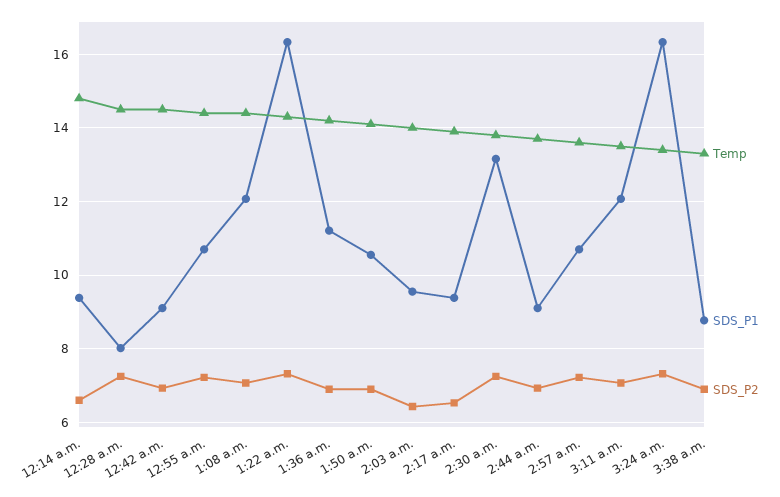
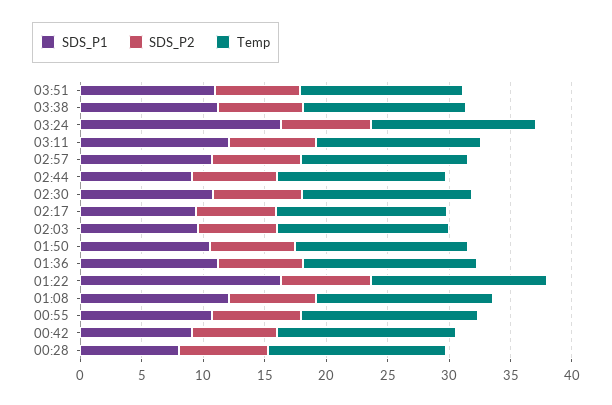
Temp, 12:14 a.m.: 14.8 -> none
SDS_P1, 12:14 a.m.: 9.4 -> none
SDS_P2, 12:14 a.m.: 6.6 -> none
SDS_P1, 2:30 a.m.: 13.2 -> 11
SDS_P1, 3:38 a.m.: 8.8 -> 11
SDS_P1, 03:51: none -> 11
SDS_P2, 03:51: none -> 7
Temp, 03:51: none -> 13

